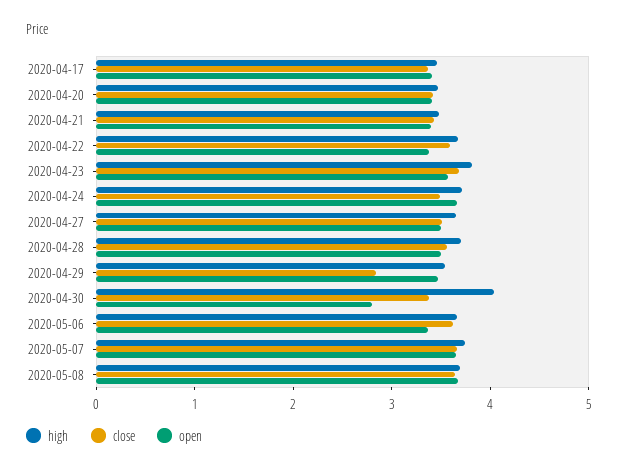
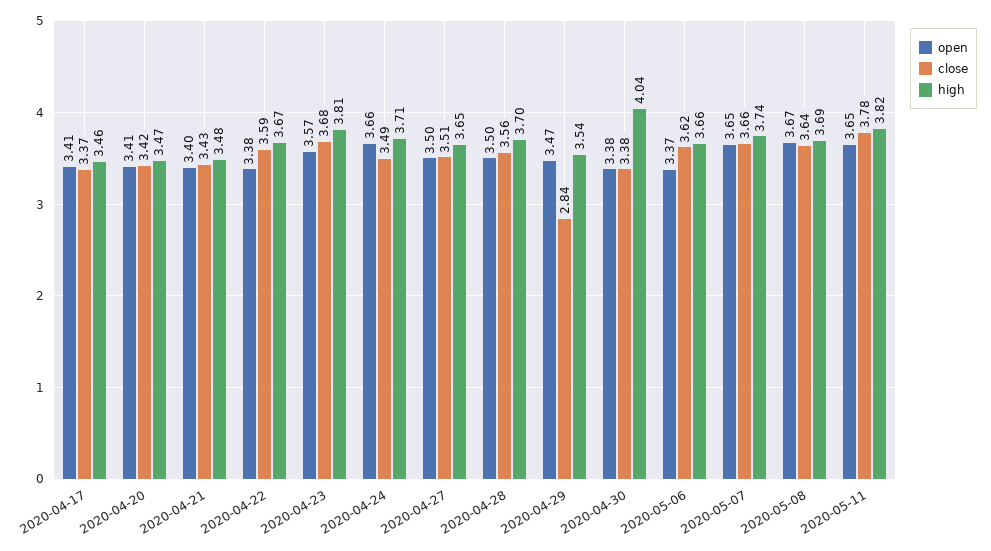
open, 2020-04-30: 2.8 -> 3.38
open, 2020-05-11: none -> 3.65
close, 2020-05-11: none -> 3.78
high, 2020-05-11: none -> 3.82

